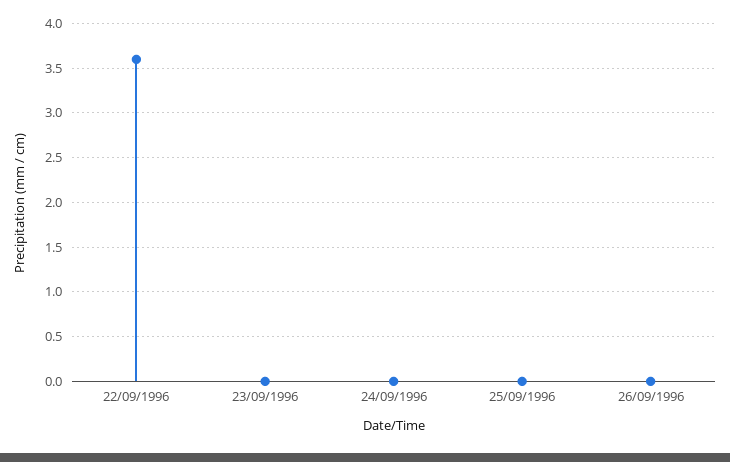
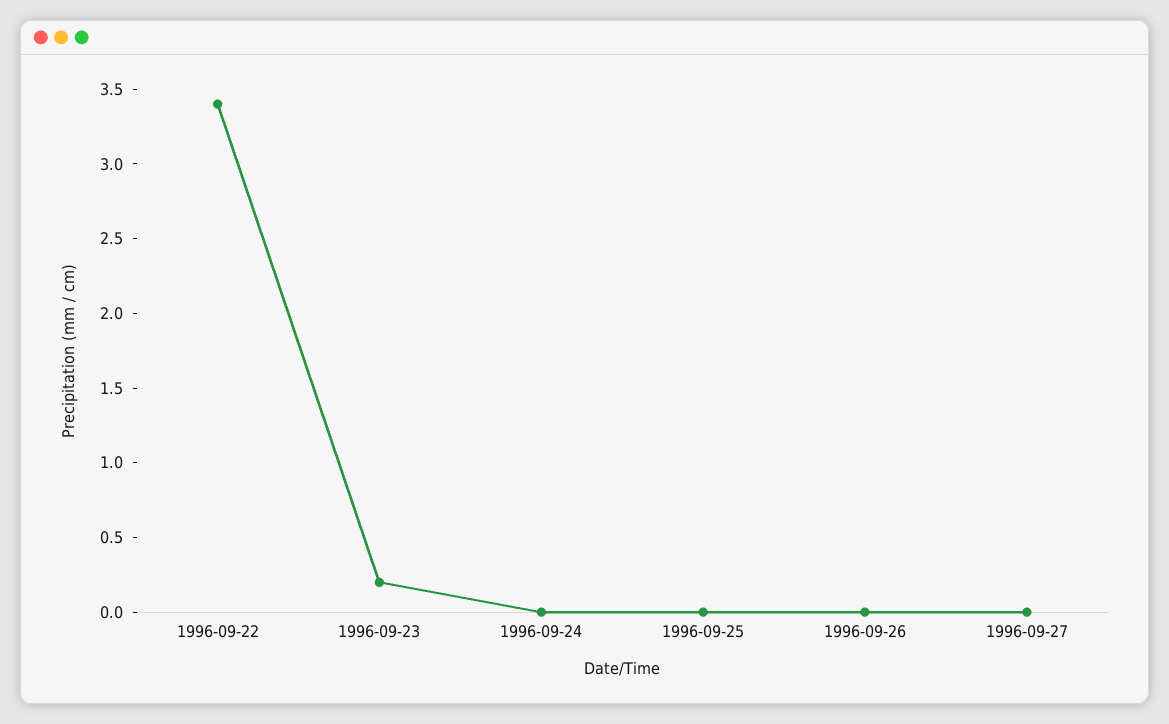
22/09/1996: 3.6 -> 3.4
23/09/1996: 0 -> 0.2
1996-09-27: none -> 0

